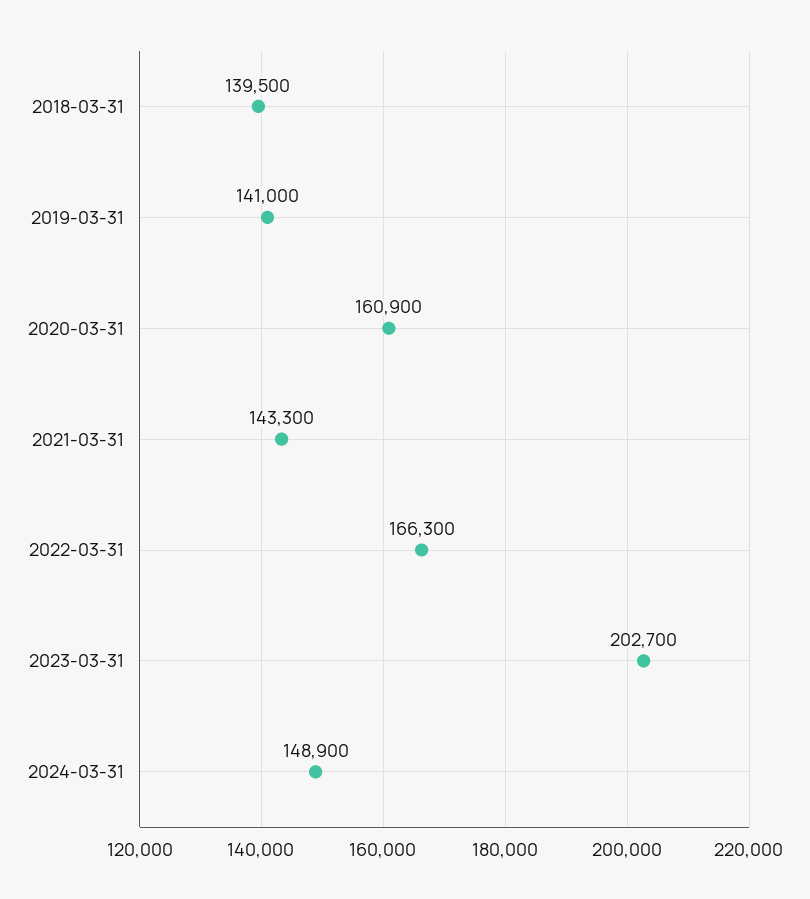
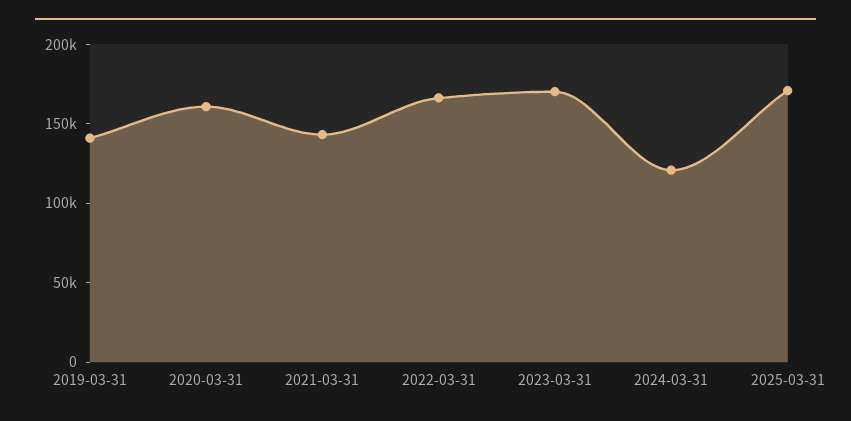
2018-03-31: 139500 -> none
2023-03-31: 202700 -> 170000
2024-03-31: 148900 -> 120000
2025-03-31: none -> 170000

